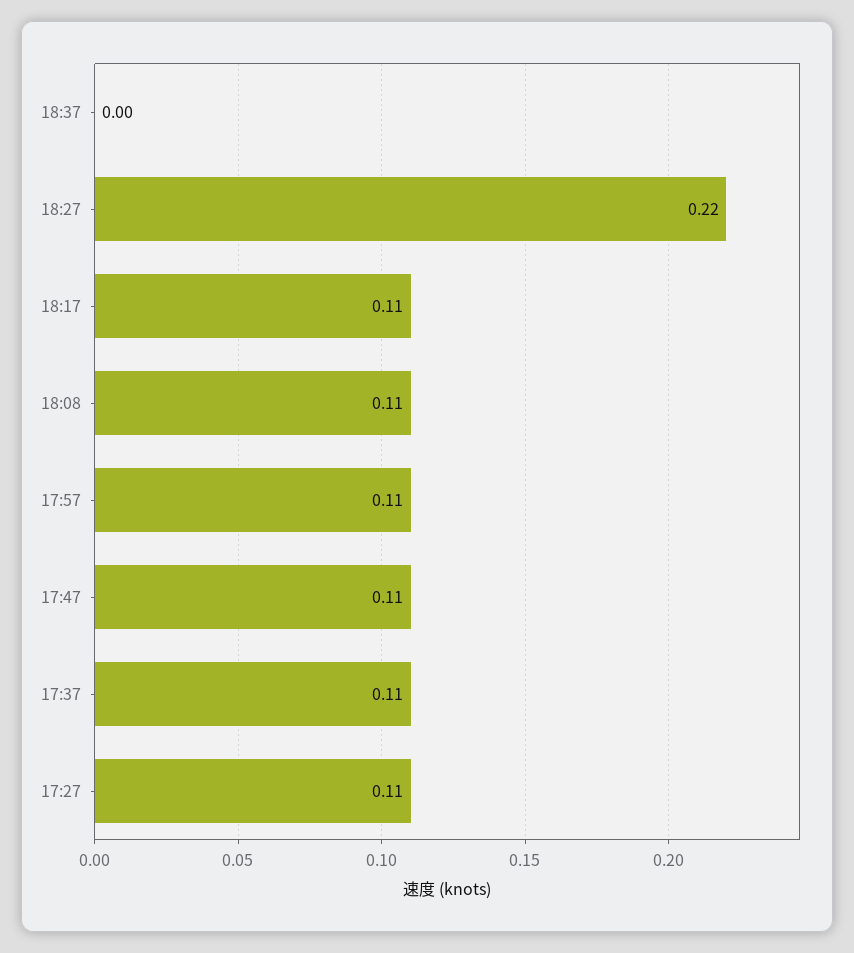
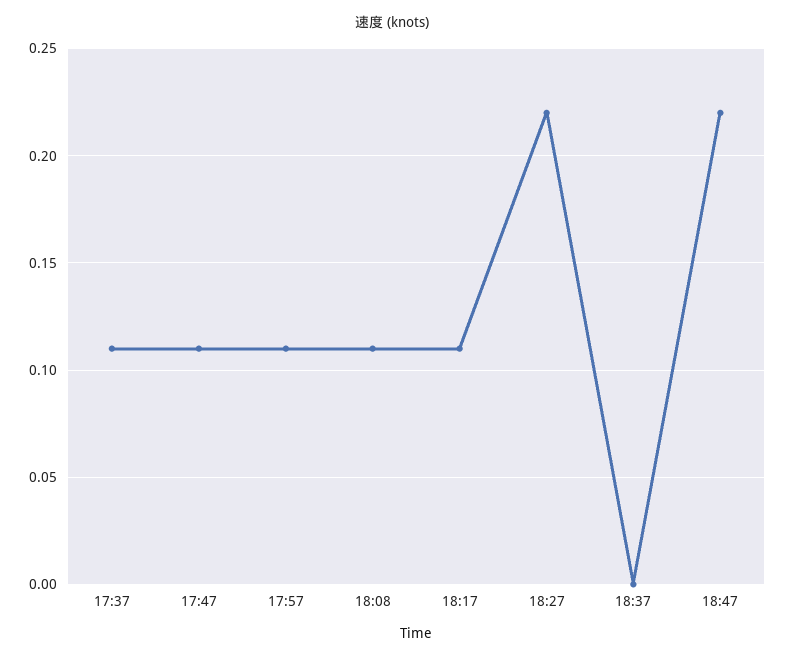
17:27: 0.11 -> none
18:47: none -> 0.22

